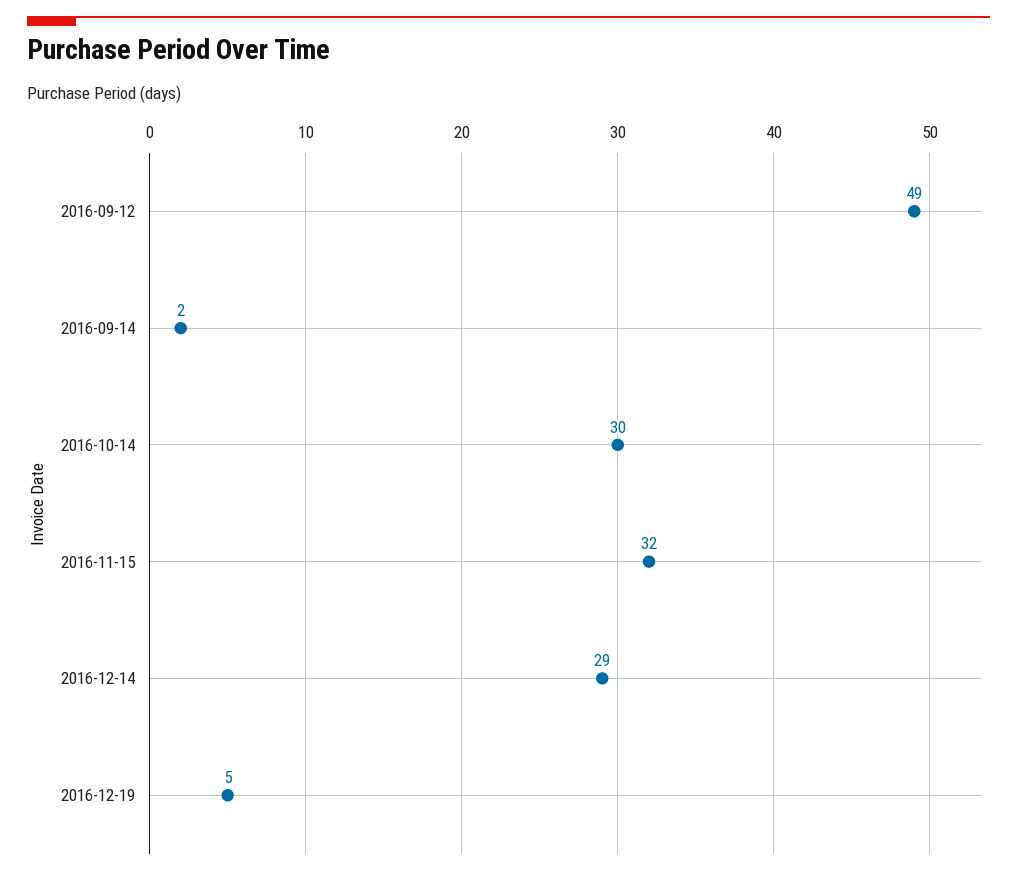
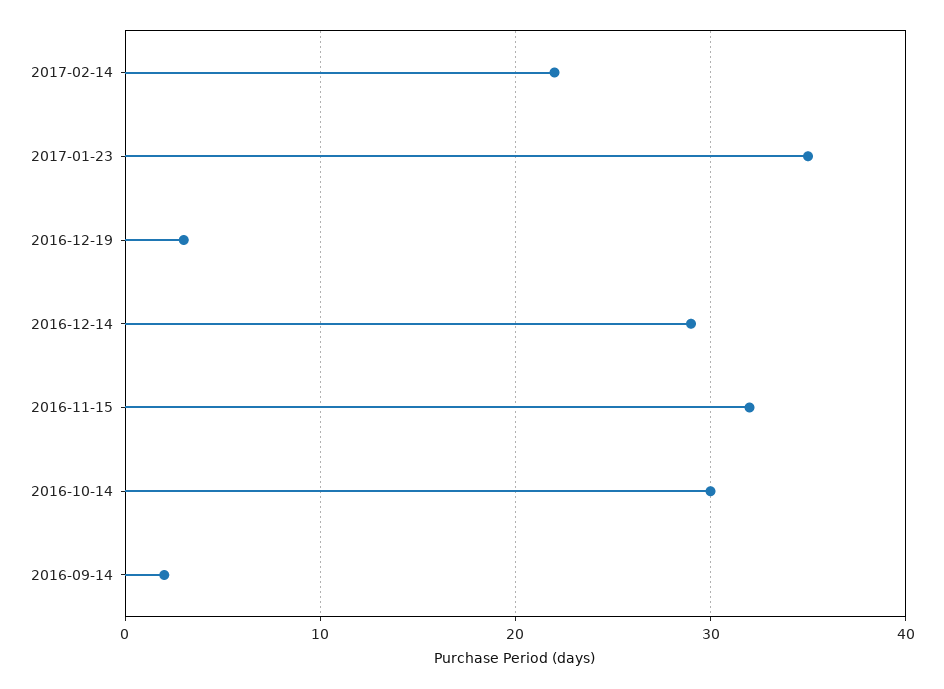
2016-09-12: 49 -> none
2016-12-19: 5 -> 3
2017-02-14: none -> 22
2017-01-23: none -> 35

